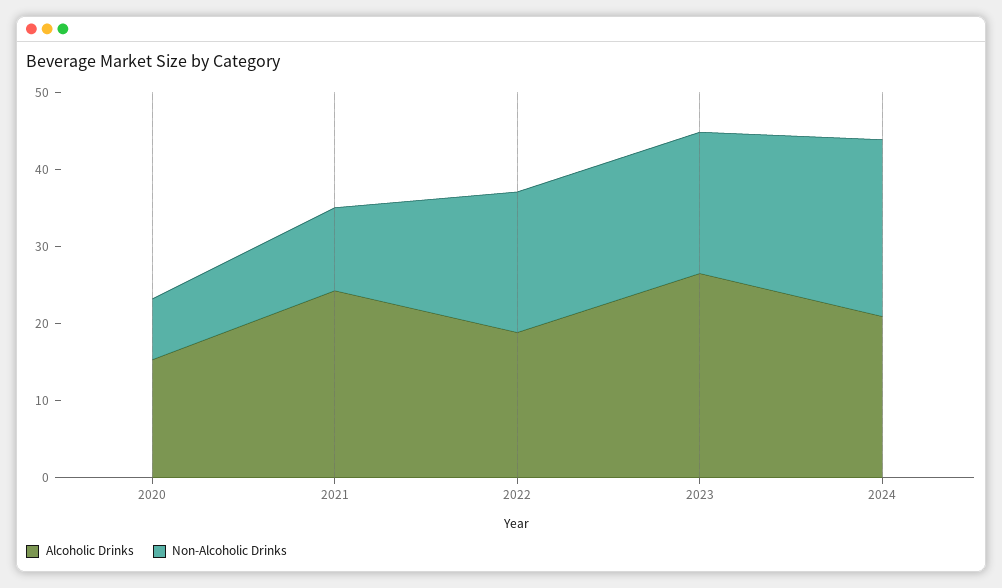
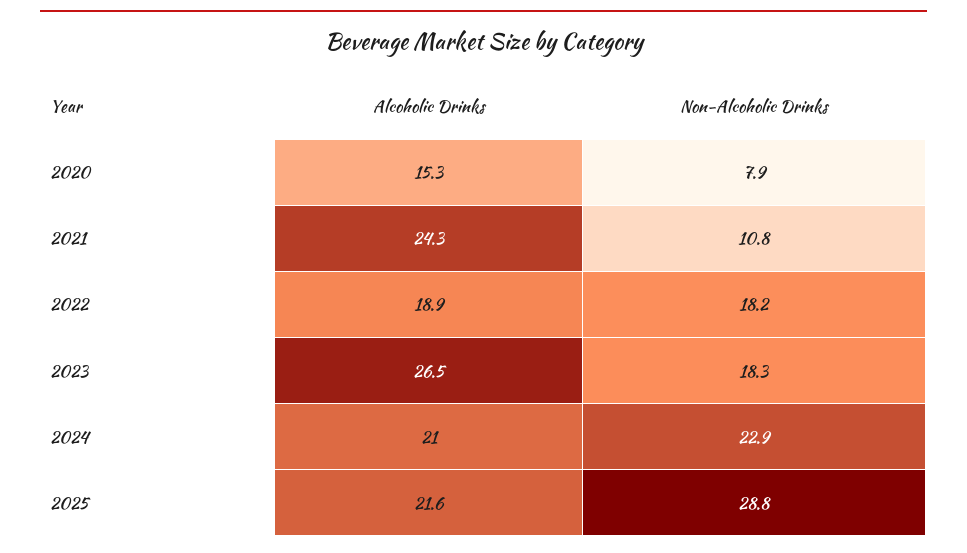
Alcoholic Drinks, 2025: none -> 21.6
Non-Alcoholic Drinks, 2025: none -> 28.8

